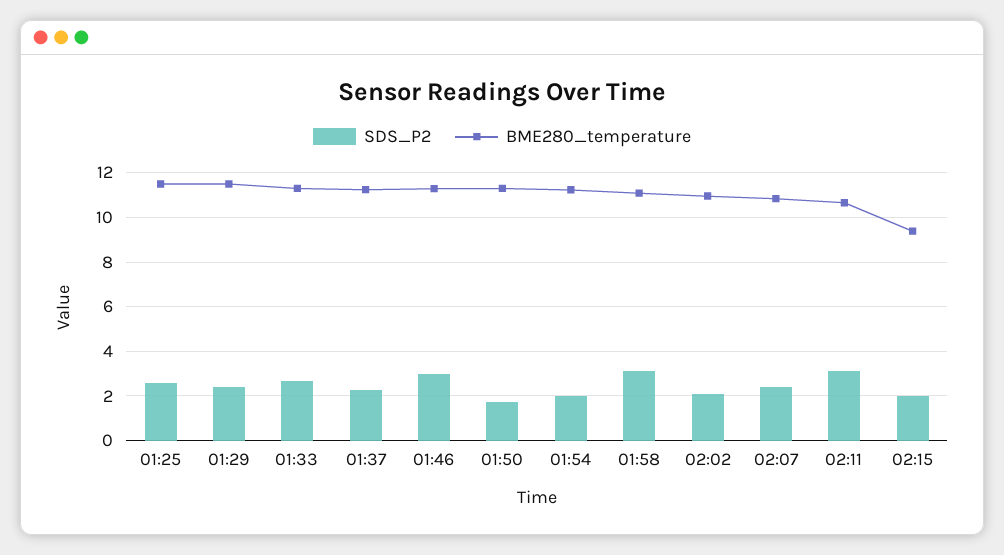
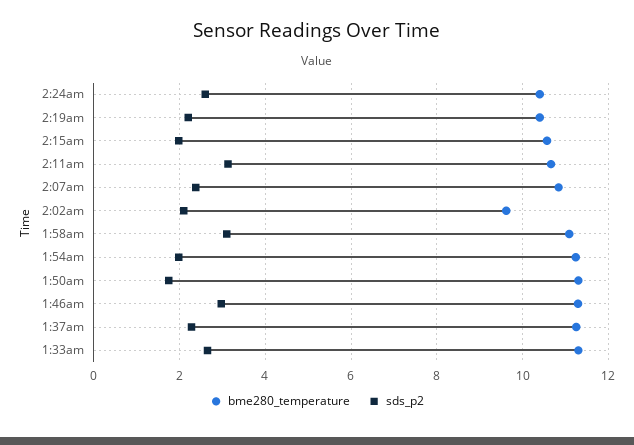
SDS_P2, 01:25: 2.5 -> none
BME280_temperature, 01:25: 11.5 -> none
SDS_P2, 01:29: 2.5 -> none
BME280_temperature, 01:29: 11.5 -> none
BME280_temperature, 02:02: 11 -> 9.6
BME280_temperature, 02:15: 9.5 -> 10.6
BME280_temperature, 2:24am: none -> 10.4
SDS_P2, 2:24am: none -> 2.6
BME280_temperature, 2:19am: none -> 10.4
SDS_P2, 2:19am: none -> 2.2

